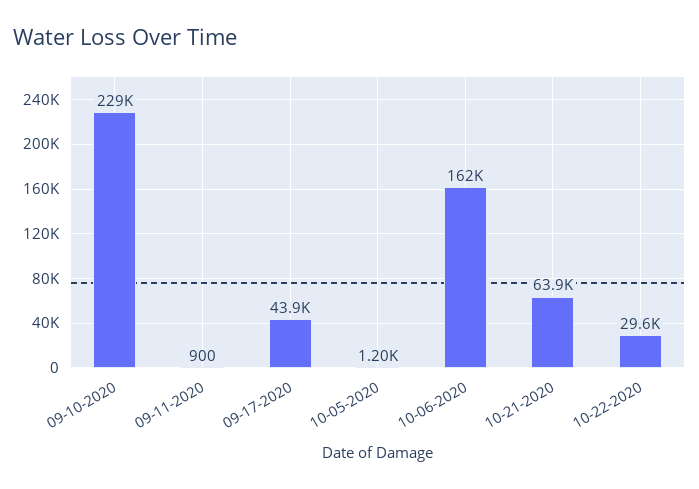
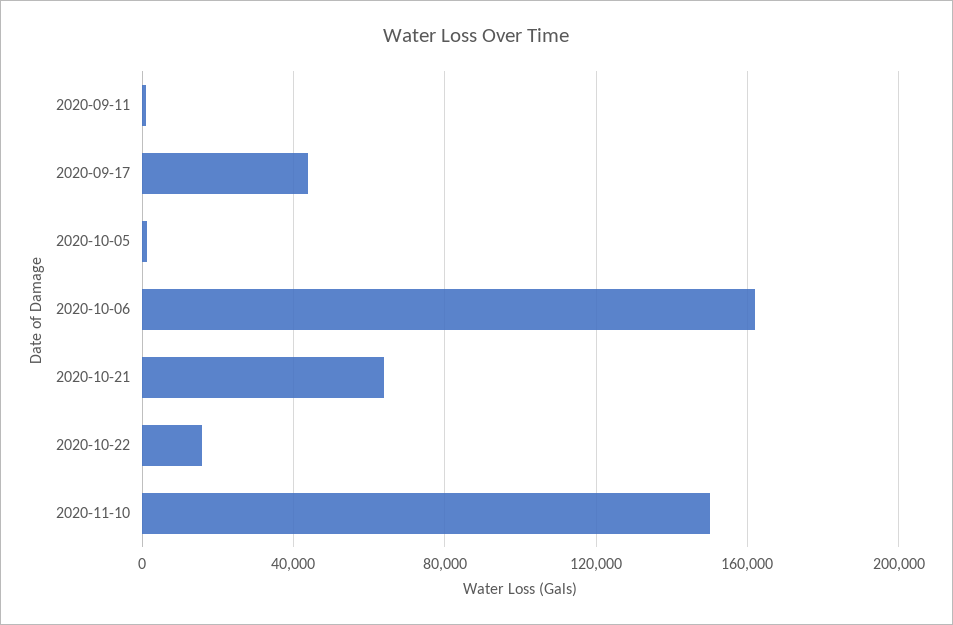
09-10-2020: 229000 -> none
10-22-2020: 29600 -> 15000
2020-11-10: none -> 150000

